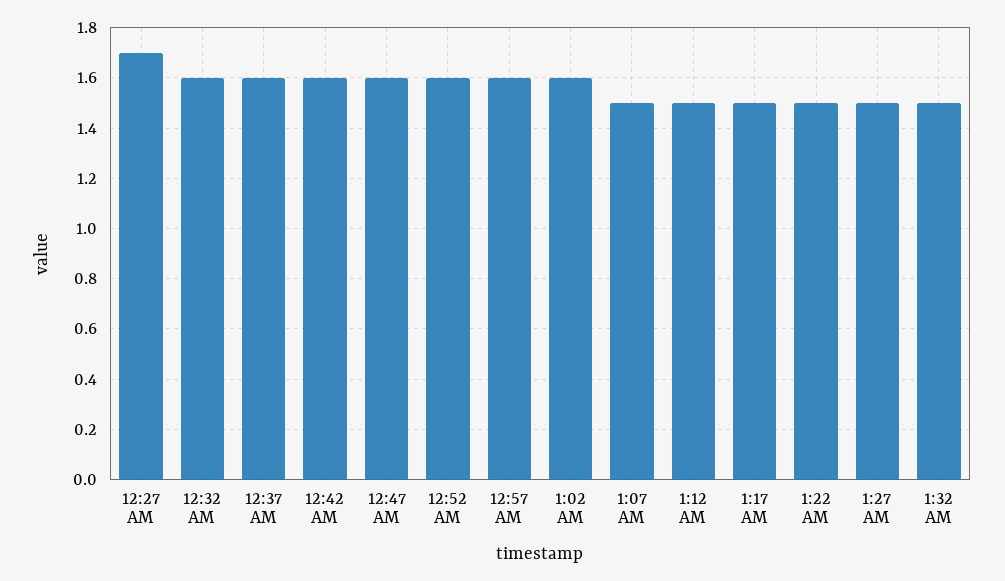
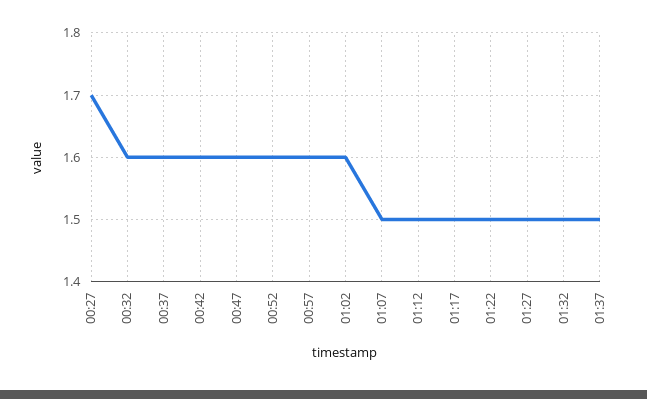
01:37: none -> 1.5

